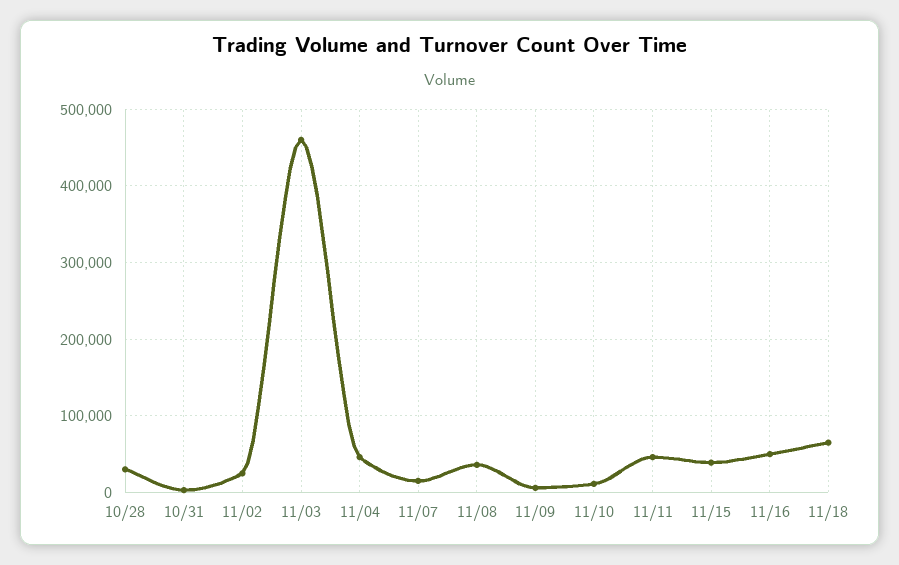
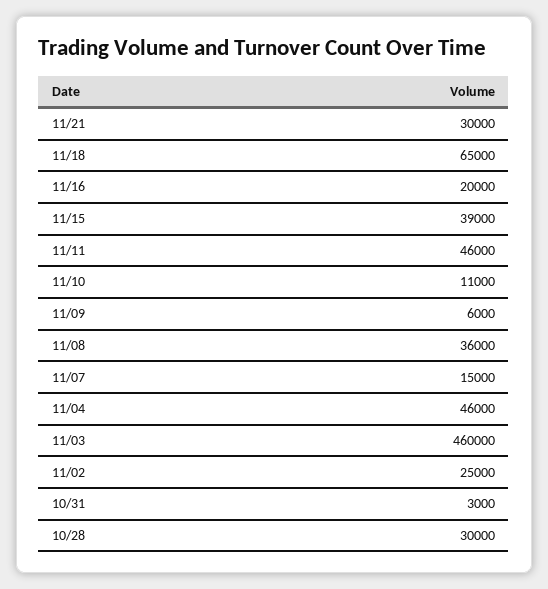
11/16: 50000 -> 20000
11/21: none -> 30000

